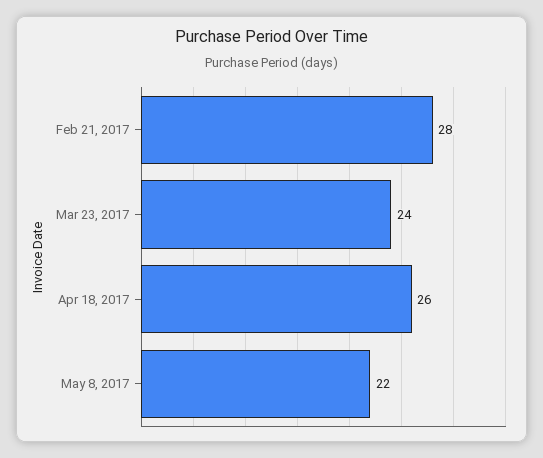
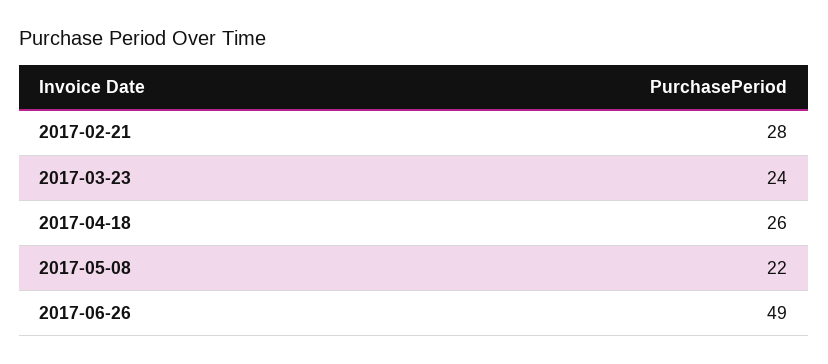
2017-06-26: none -> 49

